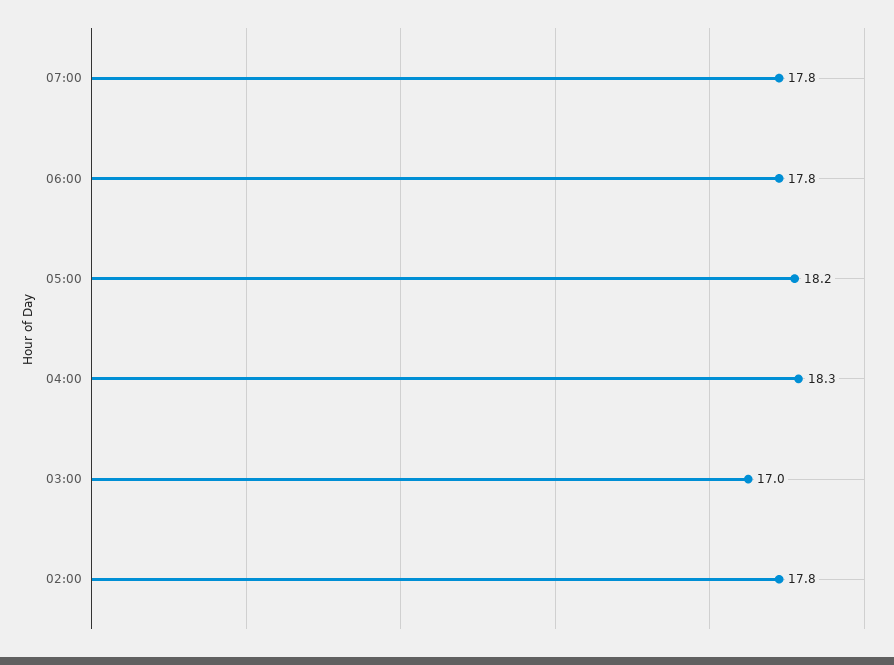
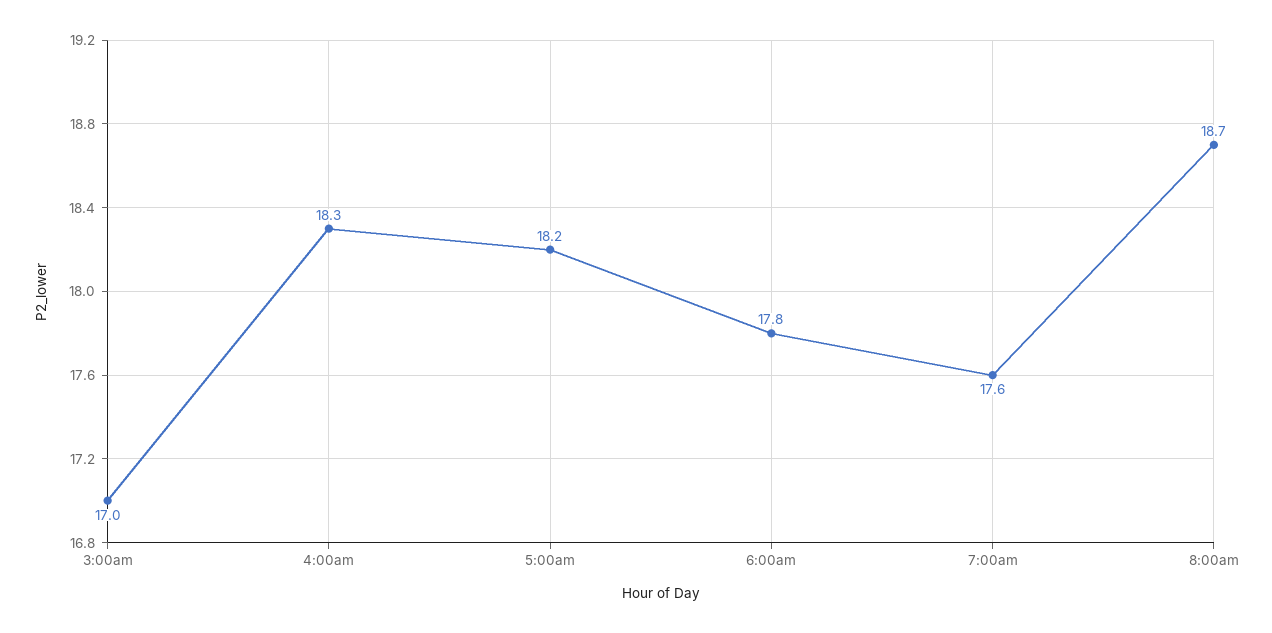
07:00: 17.8 -> 17.6
02:00: 17.8 -> none
8:00am: none -> 18.7

